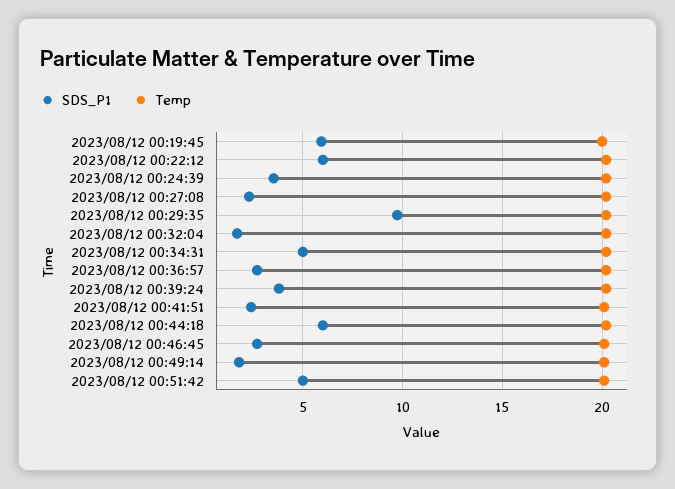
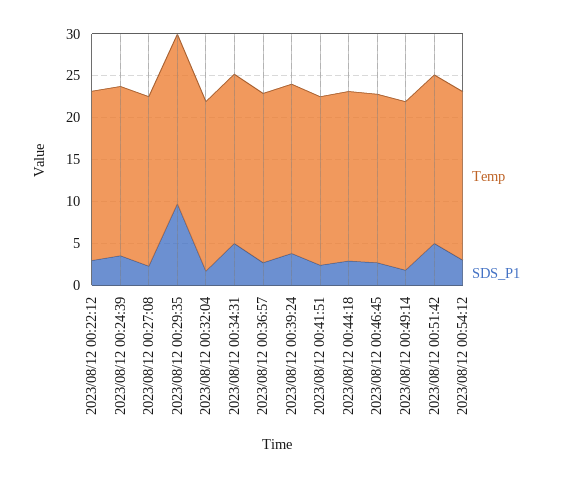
SDS_P1, 2023/08/12 00:19:45: 6 -> none
Temp, 2023/08/12 00:19:45: 20 -> none
SDS_P1, 2023/08/12 00:22:12: 6 -> 3
SDS_P1, 2023/08/12 00:44:18: 6 -> 3
Temp, 2023/08/12 00:54:12: none -> 20
SDS_P1, 2023/08/12 00:54:12: none -> 3

